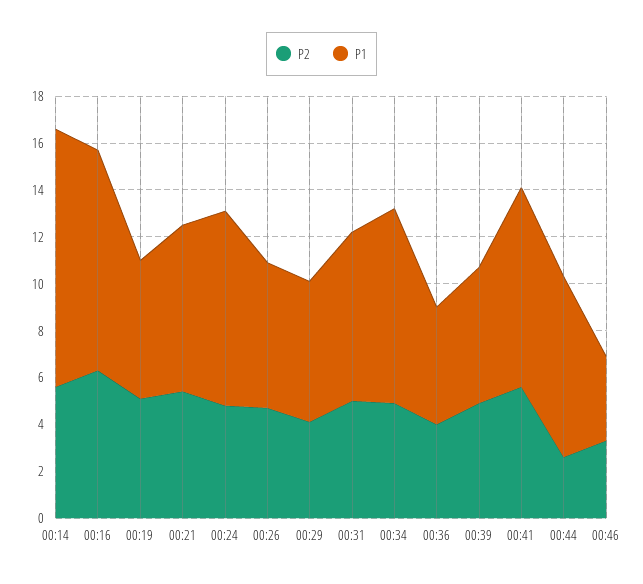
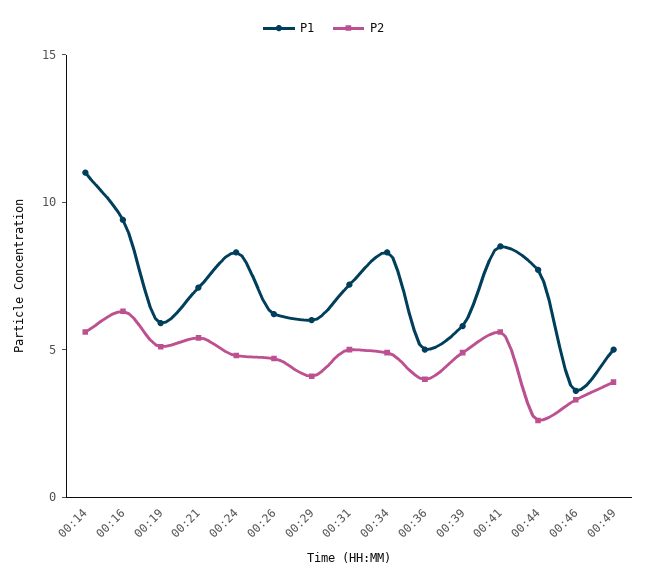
P1, 00:49: none -> 5
P2, 00:49: none -> 4

